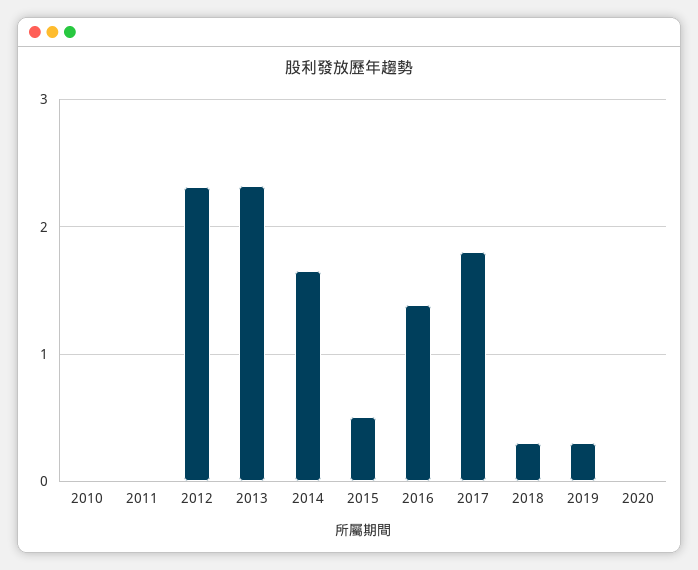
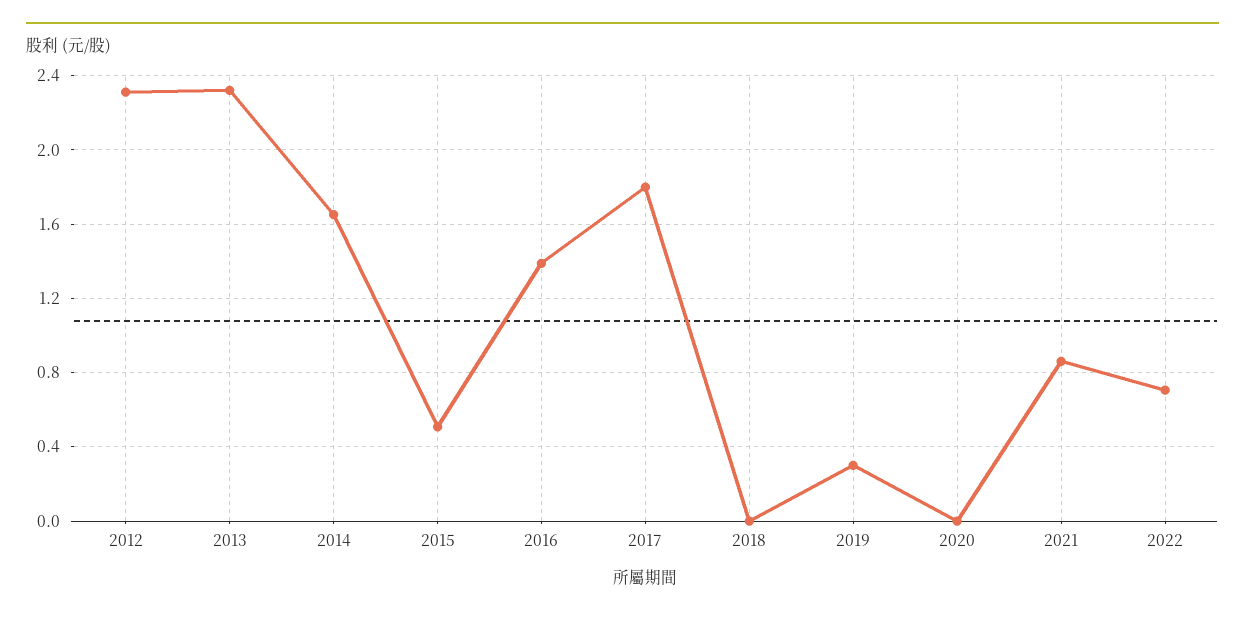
2010: 0 -> none
2011: 0 -> none
2018: 0.3 -> 0
2021: none -> 0.85
2022: none -> 0.7

